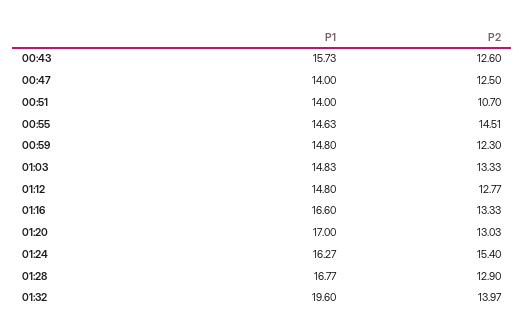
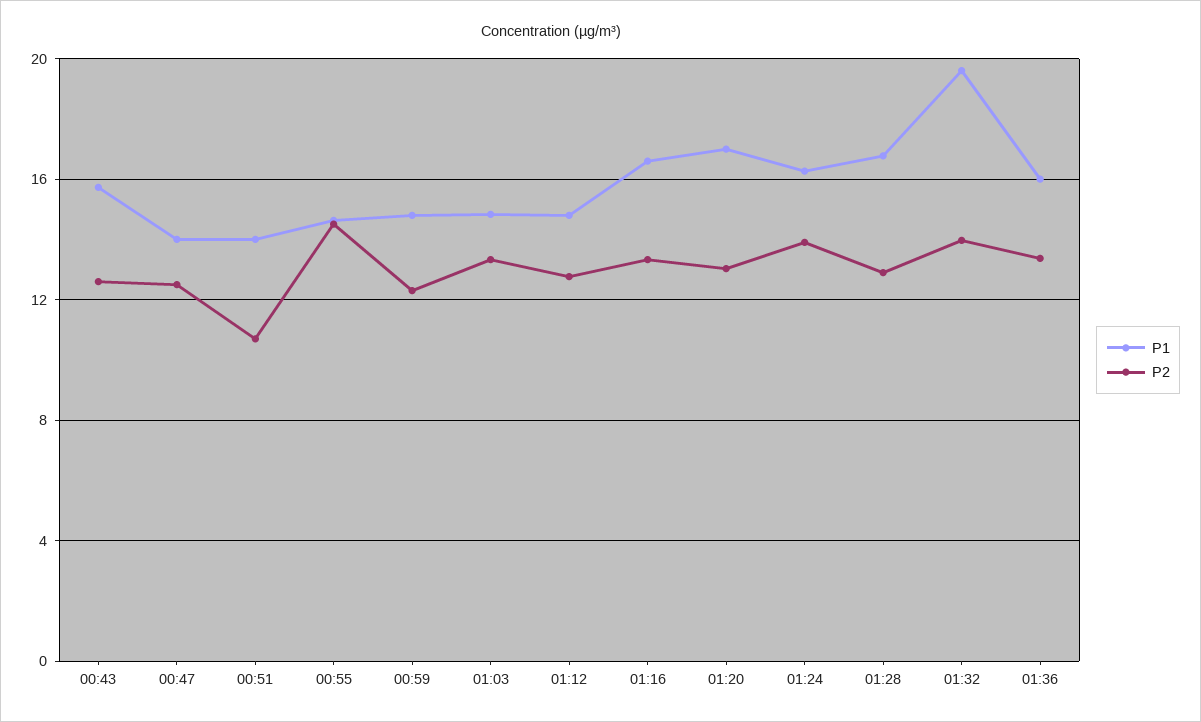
P2, 01:24: 15.4 -> 14
P1, 01:36: none -> 16
P2, 01:36: none -> 13.5

